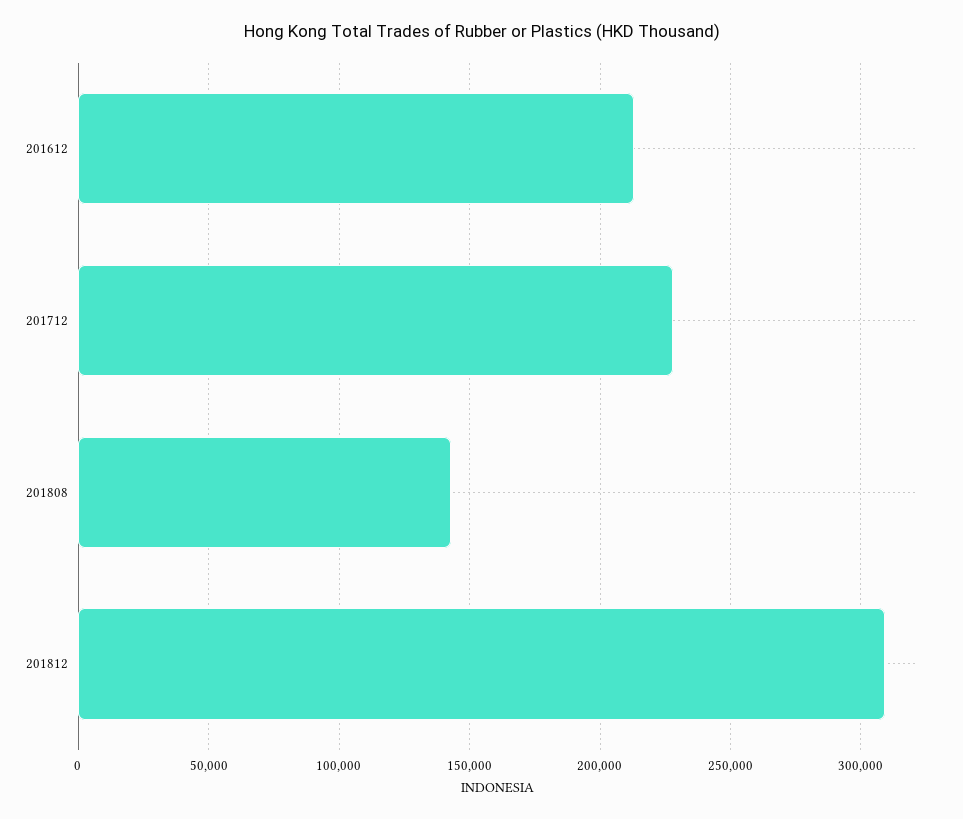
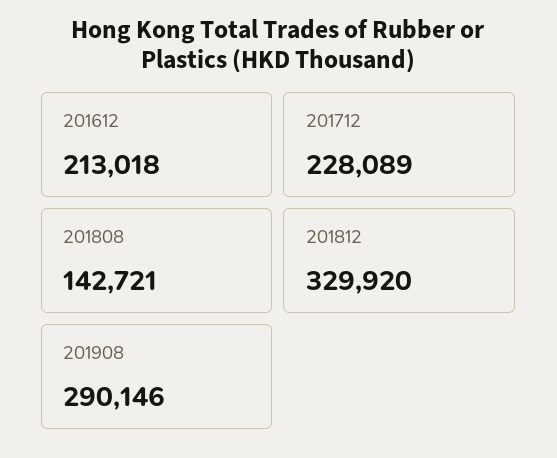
201812: 310000 -> 329920
201908: none -> 290146

